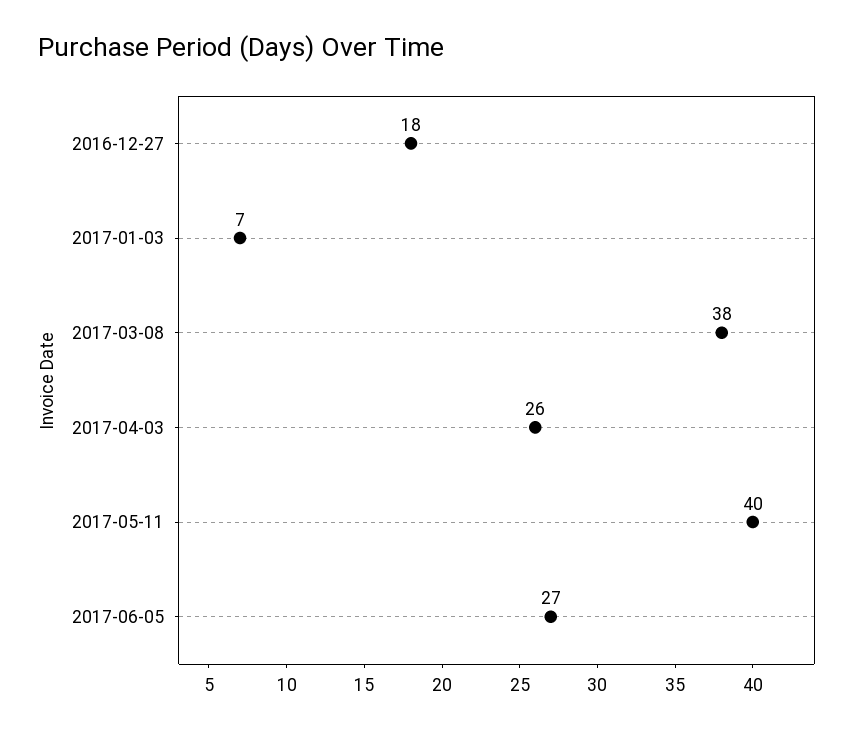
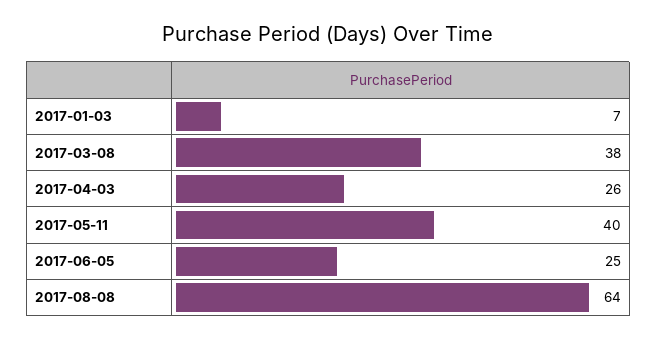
2016-12-27: 18 -> none
2017-06-05: 27 -> 25
2017-08-08: none -> 64

